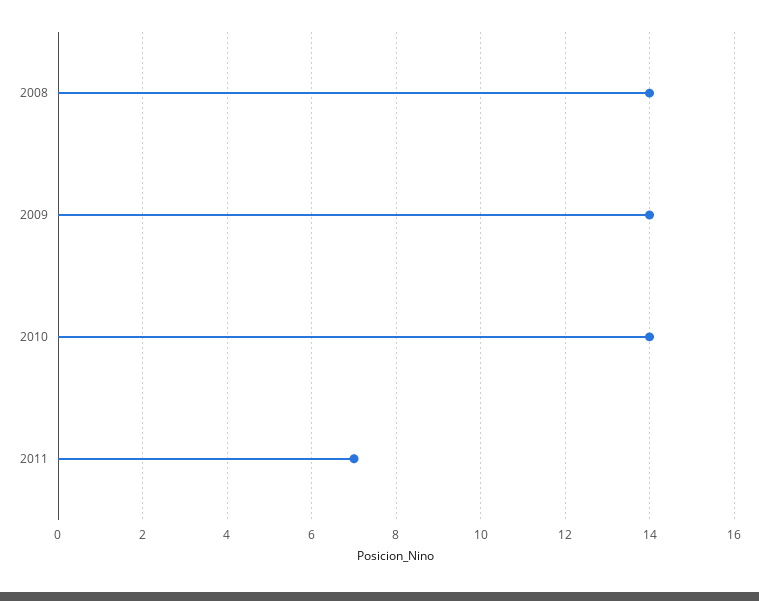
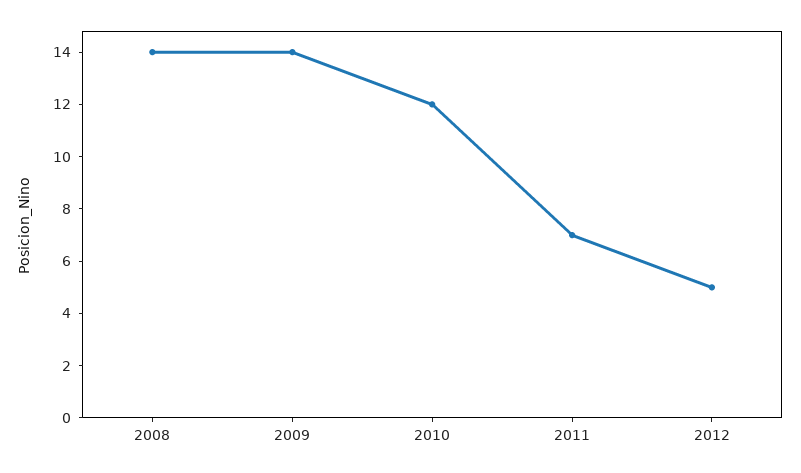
2010: 14 -> 12
2012: none -> 5

